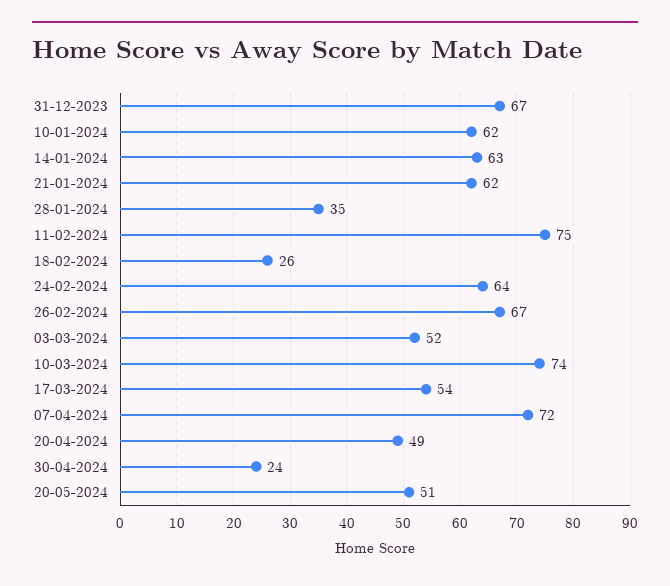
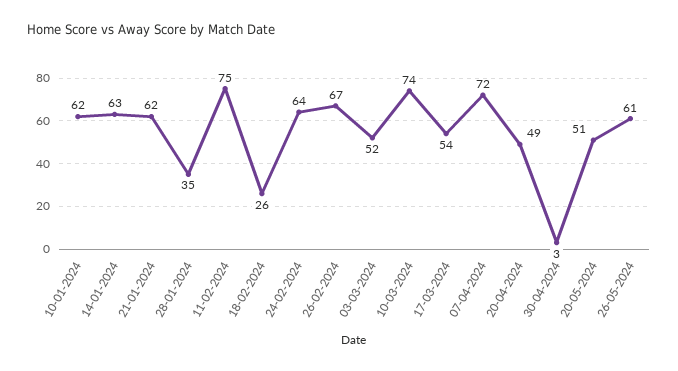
31-12-2023: 67 -> none
30-04-2024: 24 -> 3
26-05-2024: none -> 61

